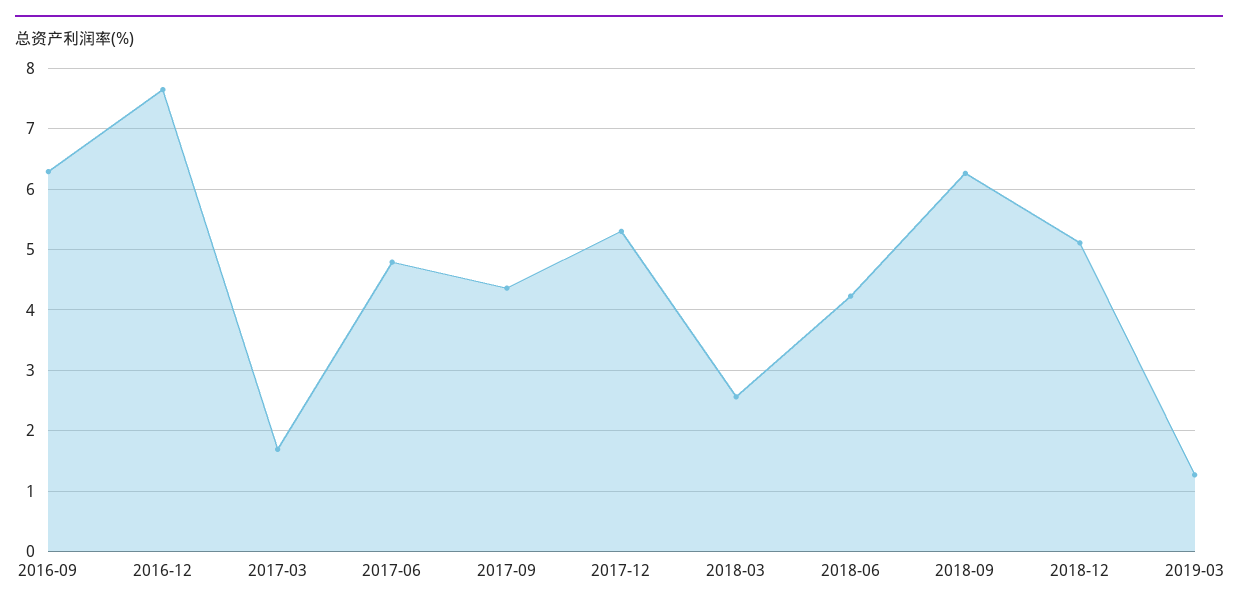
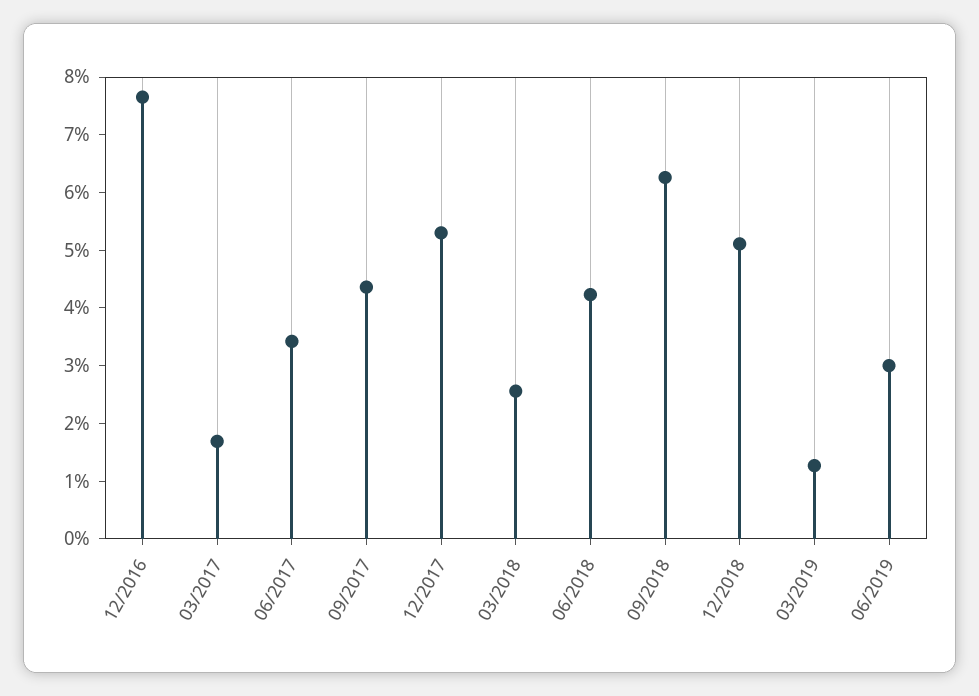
2016-09: 6.3 -> none
2017-06: 4.8 -> 3.4
06/2019: none -> 3

